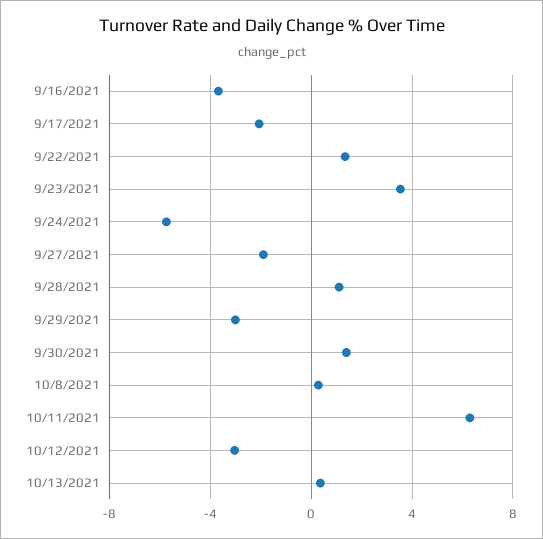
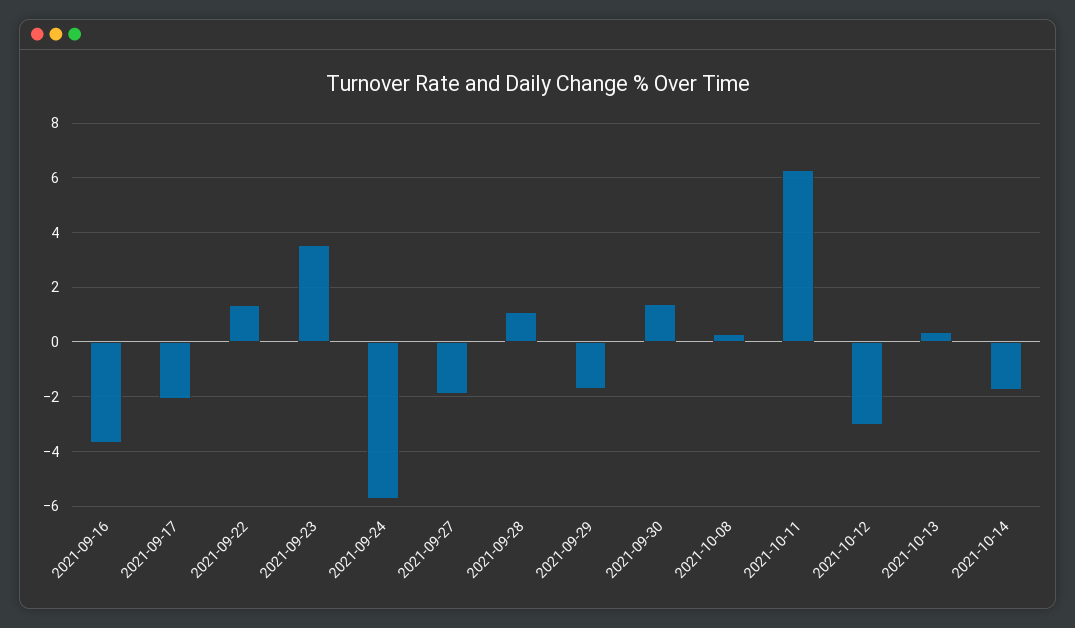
9/29/2021: -3 -> -1.75
2021-10-14: none -> -1.75

